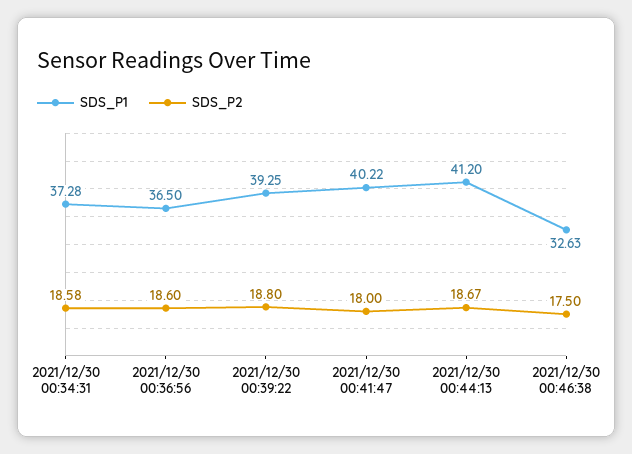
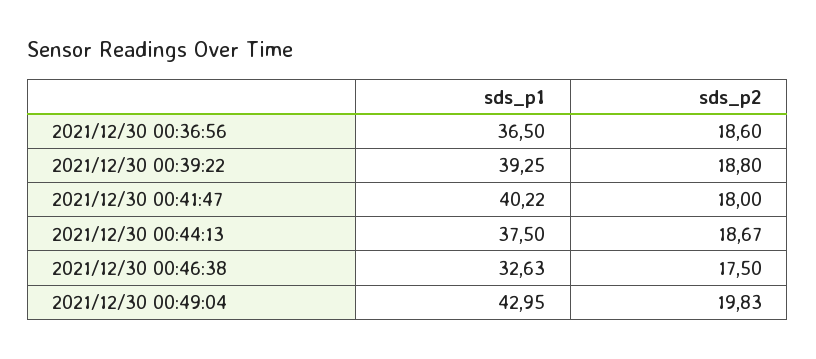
SDS_P1, 2021/12/30 00:34:31: 37.28 -> none
SDS_P2, 2021/12/30 00:34:31: 18.58 -> none
SDS_P1, 2021/12/30 00:44:13: 41.2 -> 37.5
SDS_P1, 2021/12/30 00:49:04: none -> 42.95
SDS_P2, 2021/12/30 00:49:04: none -> 19.83

